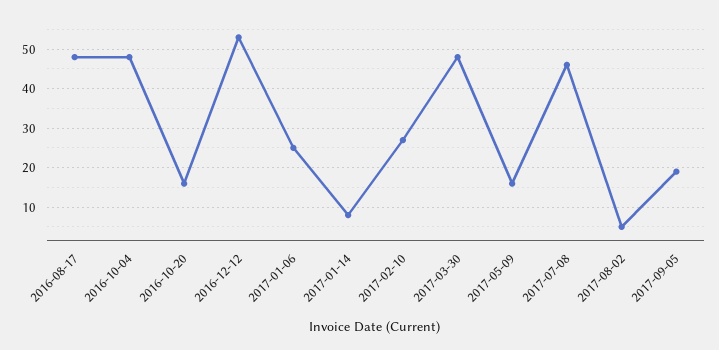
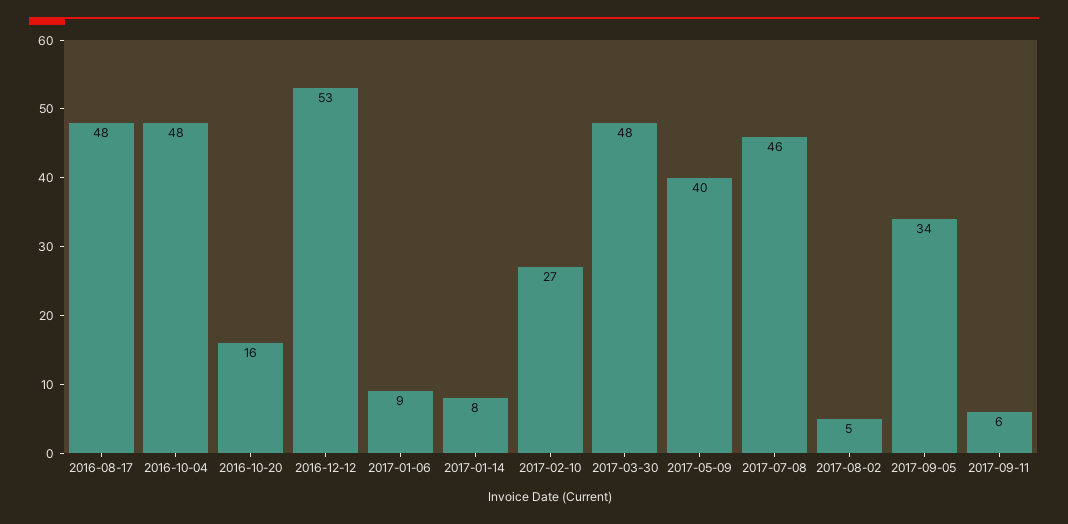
2017-01-06: 25 -> 9
2017-05-09: 15 -> 40
2017-09-05: 20 -> 34
2017-09-11: none -> 6

